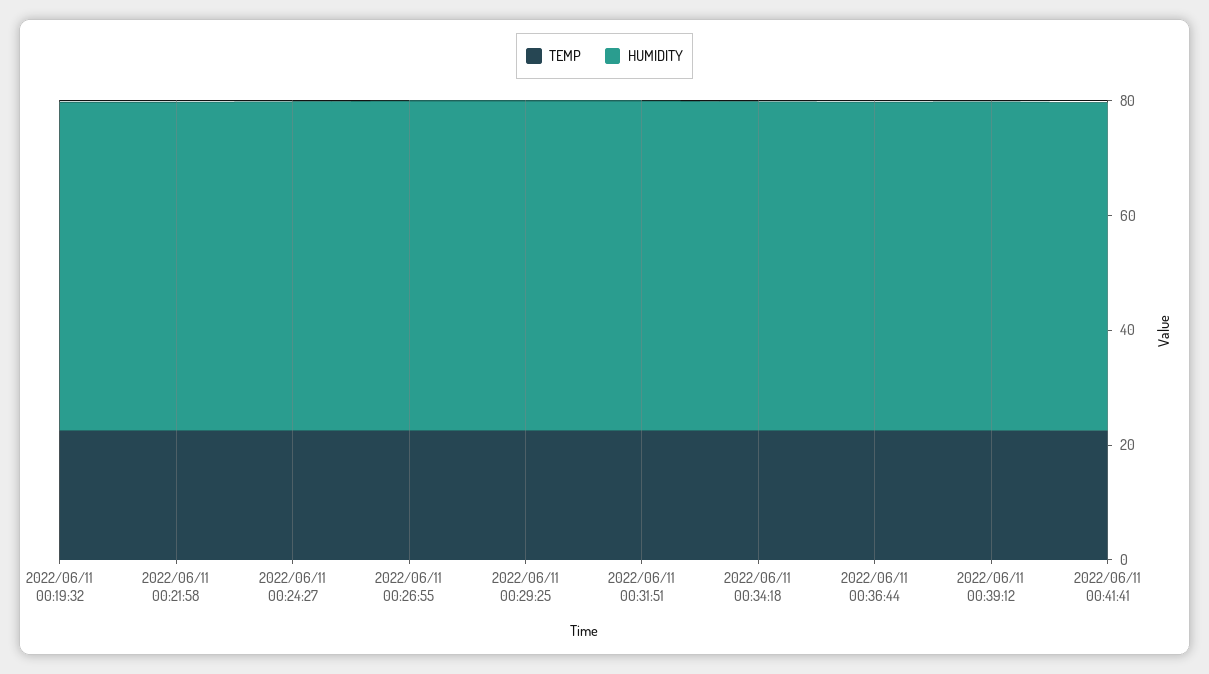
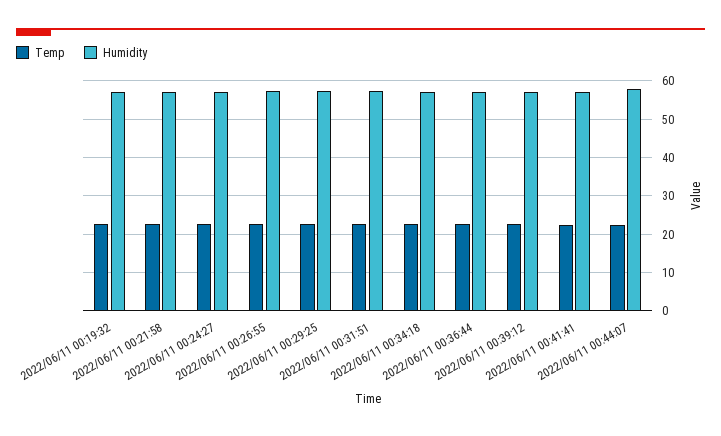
TEMP, 2022/06/11 00:44:07: none -> 22
HUMIDITY, 2022/06/11 00:44:07: none -> 58

